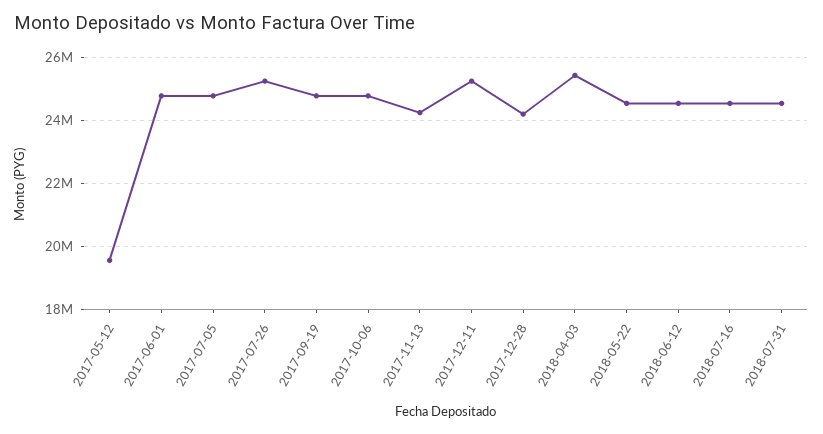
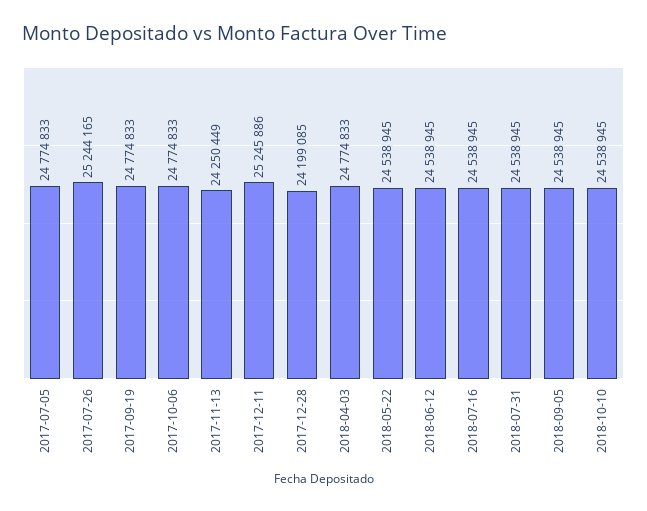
2017-05-12: 19600000 -> none
2017-06-01: 24800000 -> none
2018-04-03: 25400000 -> 24774833
2018-09-05: none -> 24538945
2018-10-10: none -> 24538945

